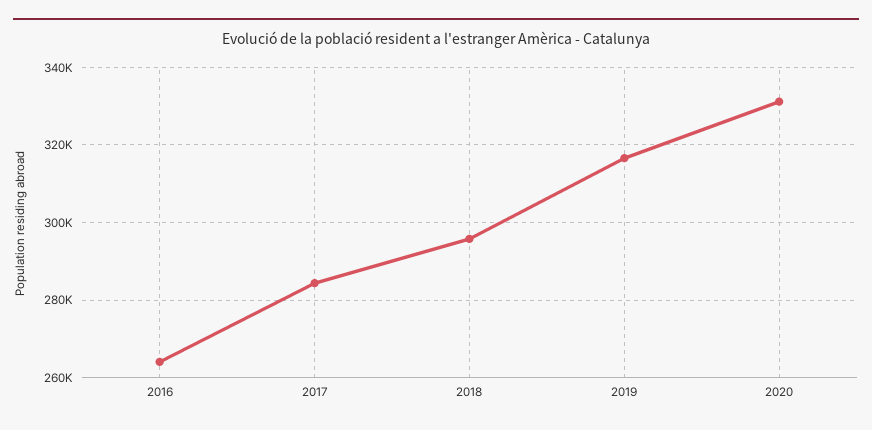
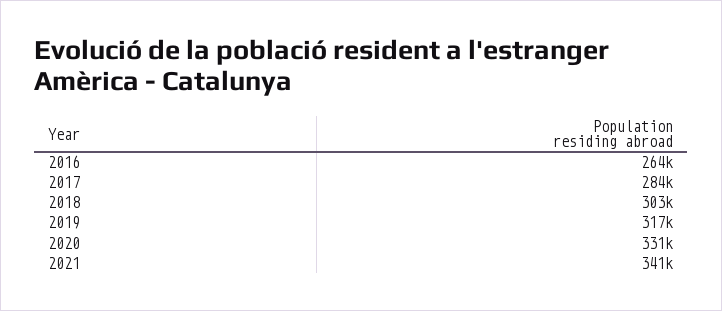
2018: 296000 -> 303000
2021: none -> 341000

